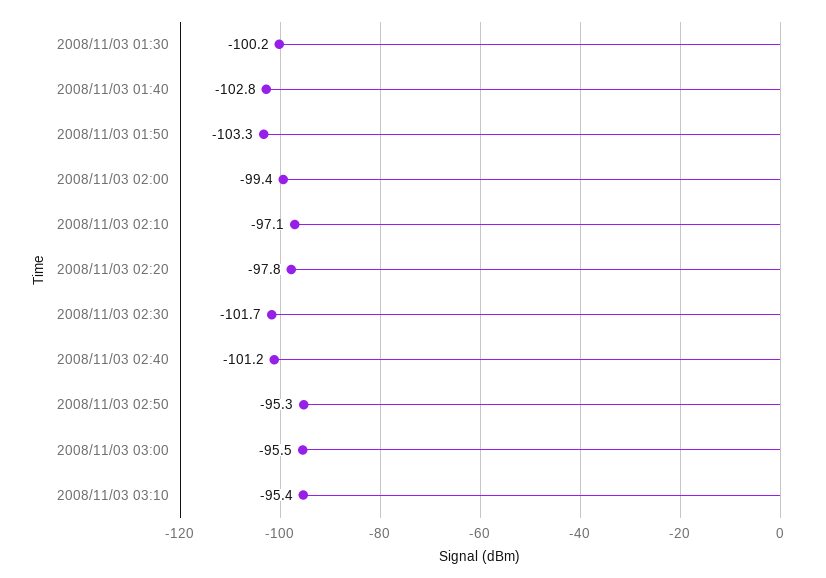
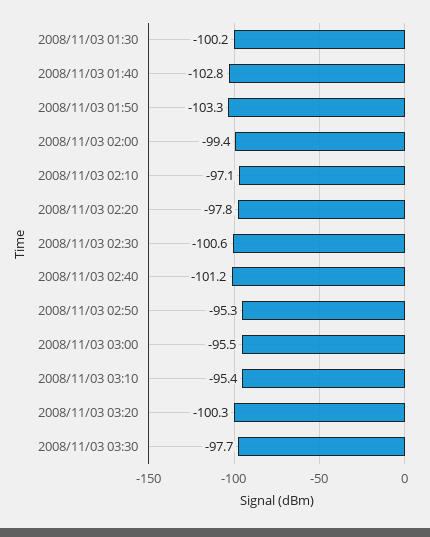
2008/11/03 02:30: -101.7 -> -100.6
2008/11/03 03:20: none -> -100.3
2008/11/03 03:30: none -> -97.7

